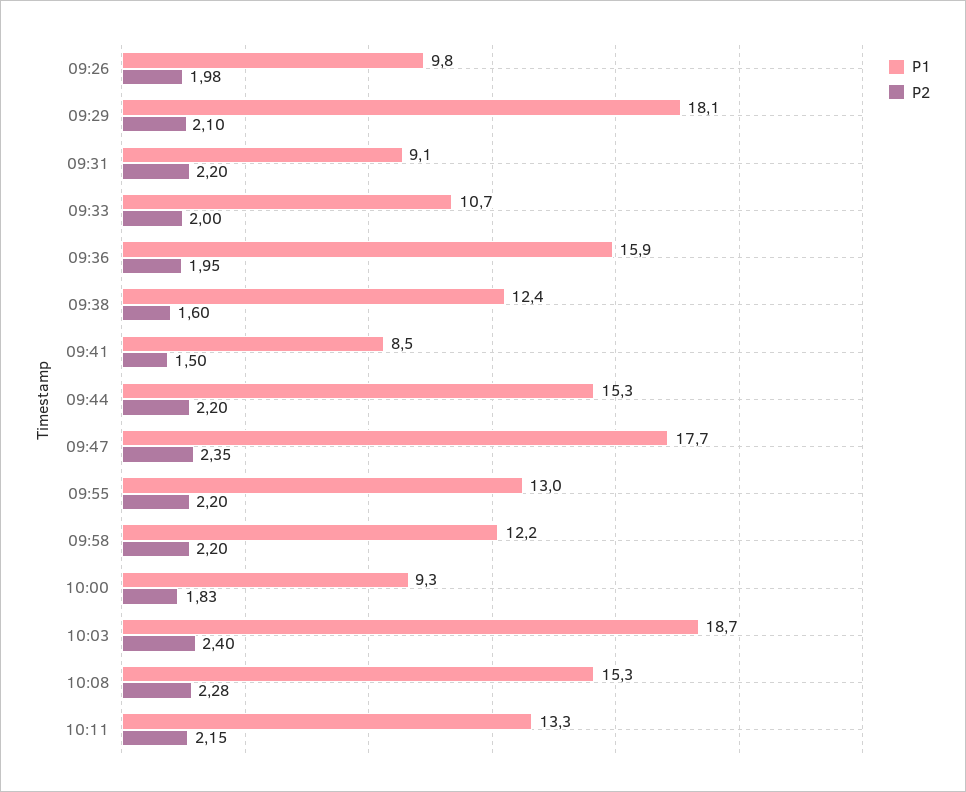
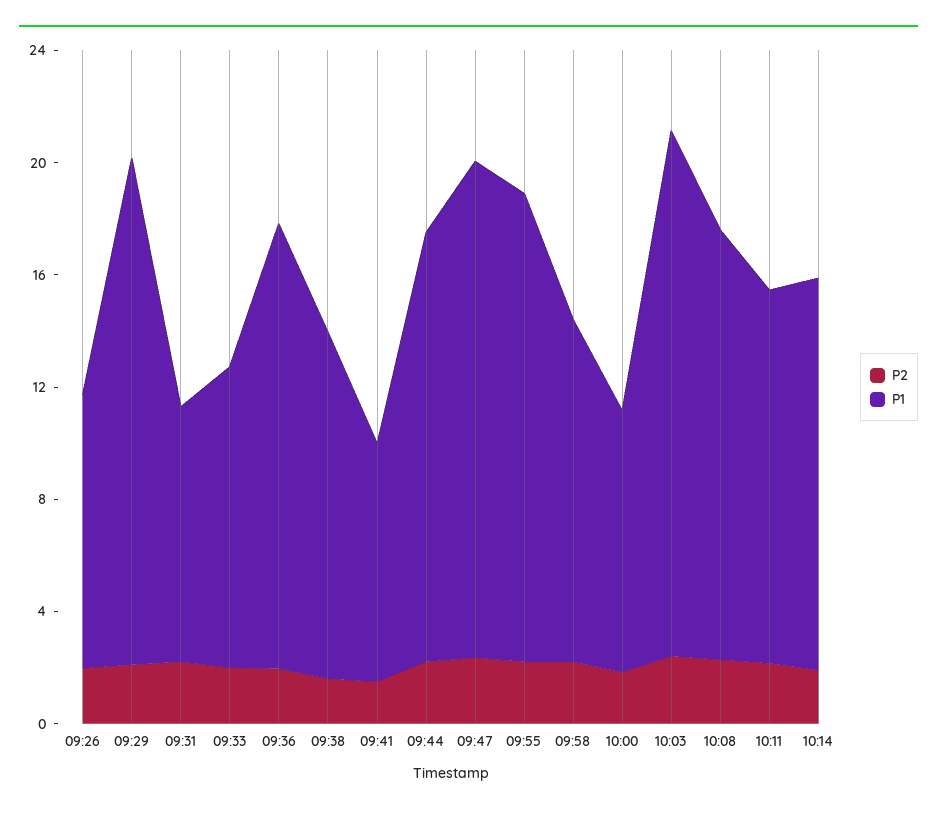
P1, 09:55: 13 -> 17
P2, 10:14: none -> 2
P1, 10:14: none -> 14

